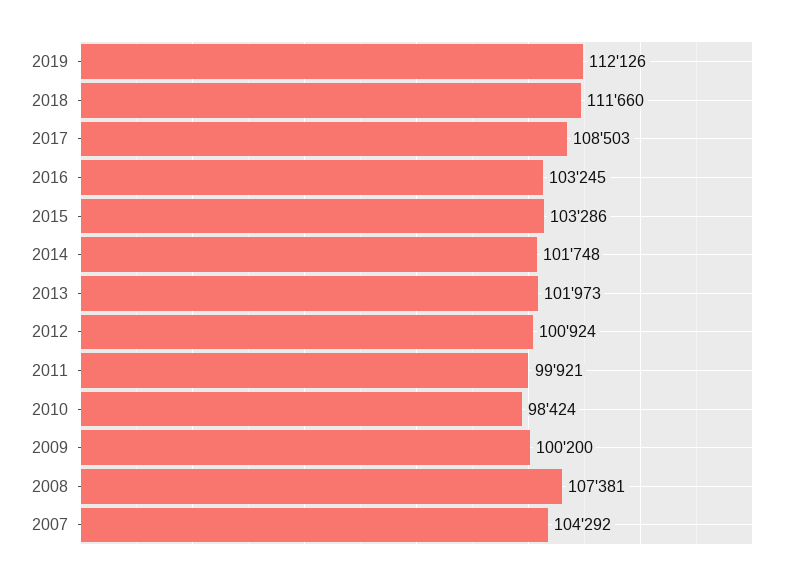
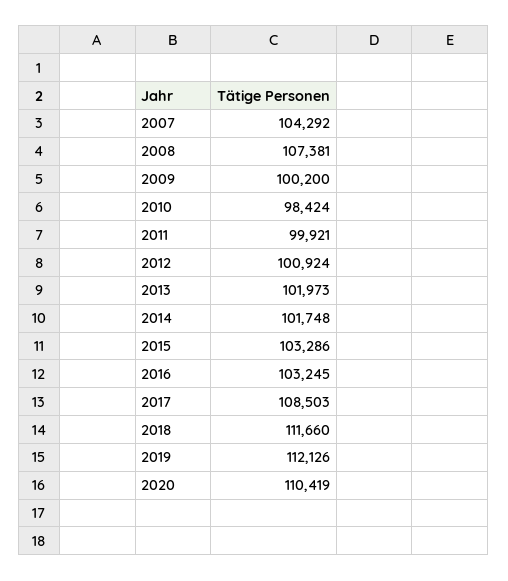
2020: none -> 110419

